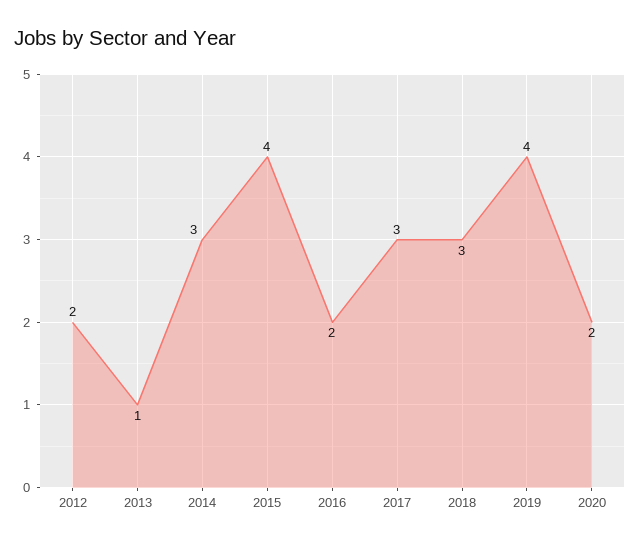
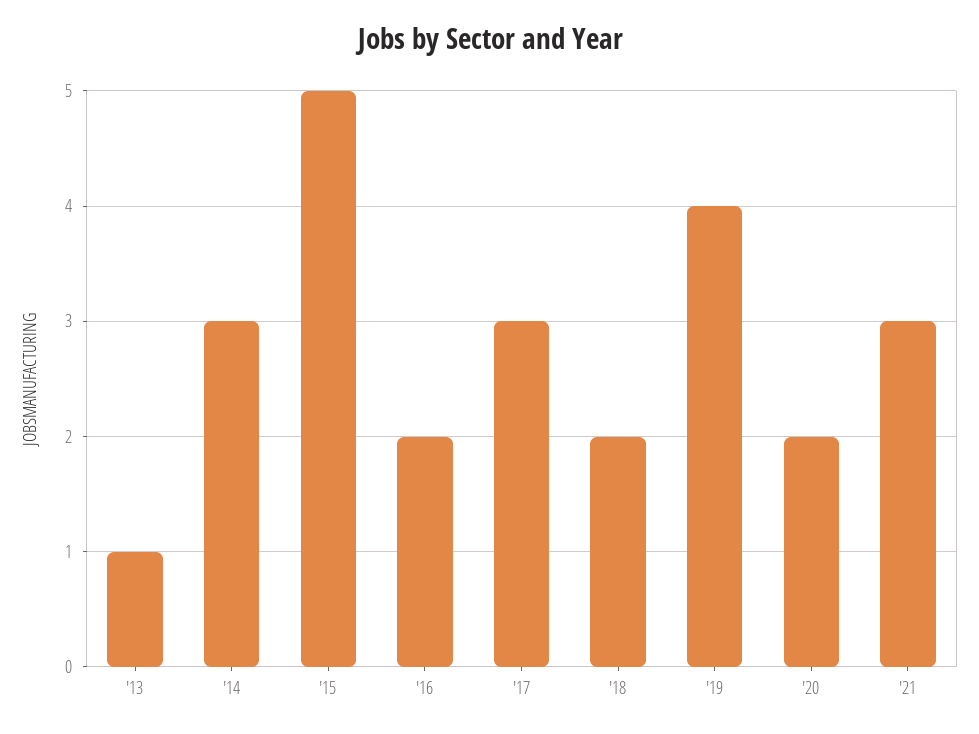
2012: 2 -> none
2015: 4 -> 5
2018: 3 -> 2
'21: none -> 3

